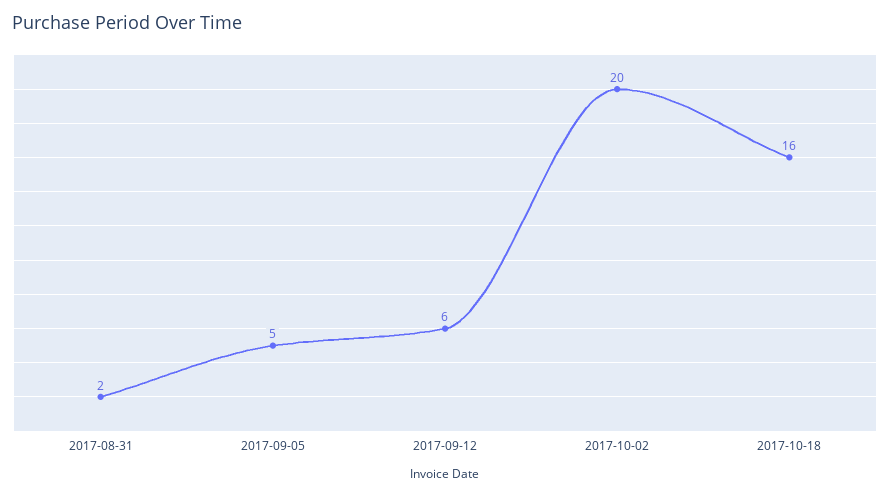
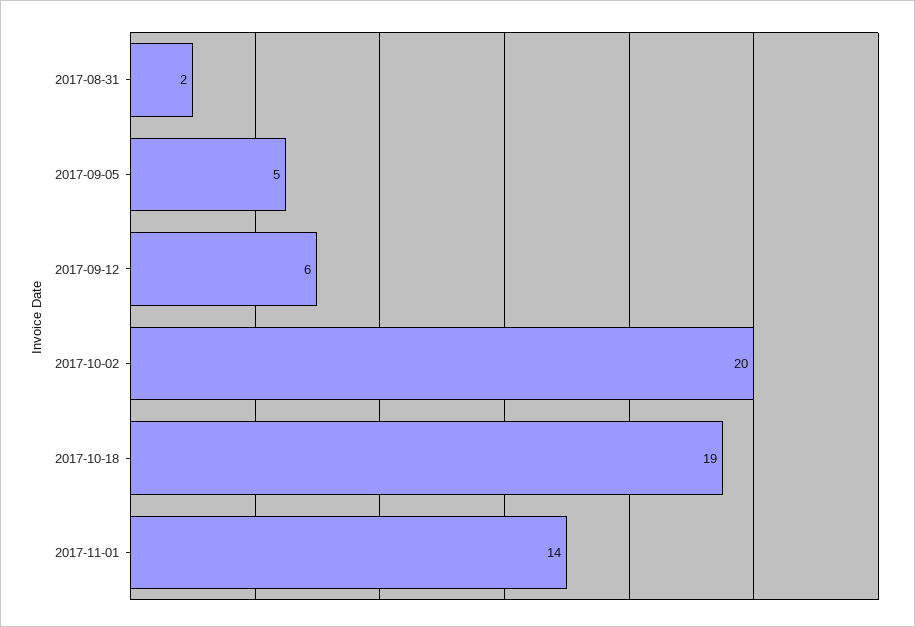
2017-10-18: 16 -> 19
2017-11-01: none -> 14

